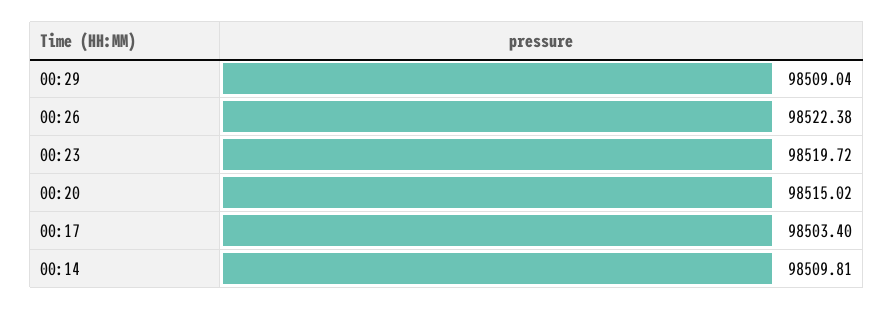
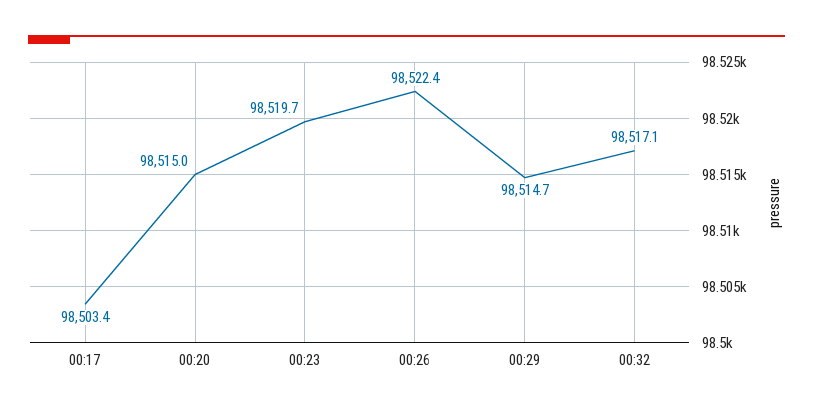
00:29: 98509.04 -> 98514.7
00:14: 98509.81 -> none
00:32: none -> 98517.1

